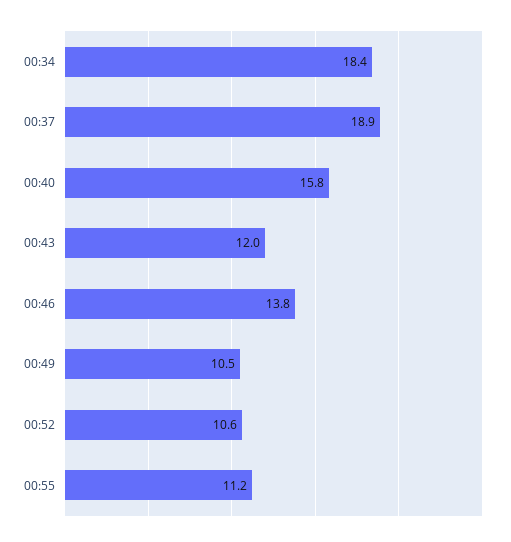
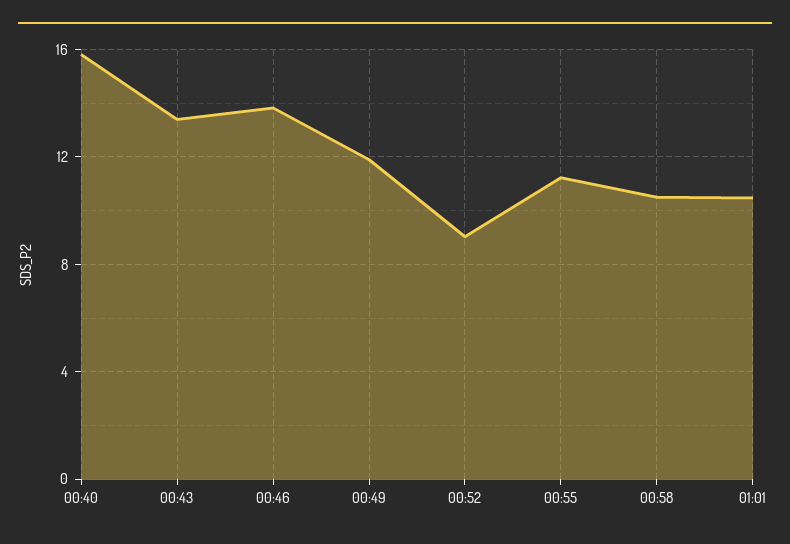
00:34: 18.4 -> none
00:37: 18.9 -> none
00:43: 12 -> 13.5
00:49: 10.5 -> 12
00:52: 10.6 -> 9
00:58: none -> 10.5
01:01: none -> 10.5

